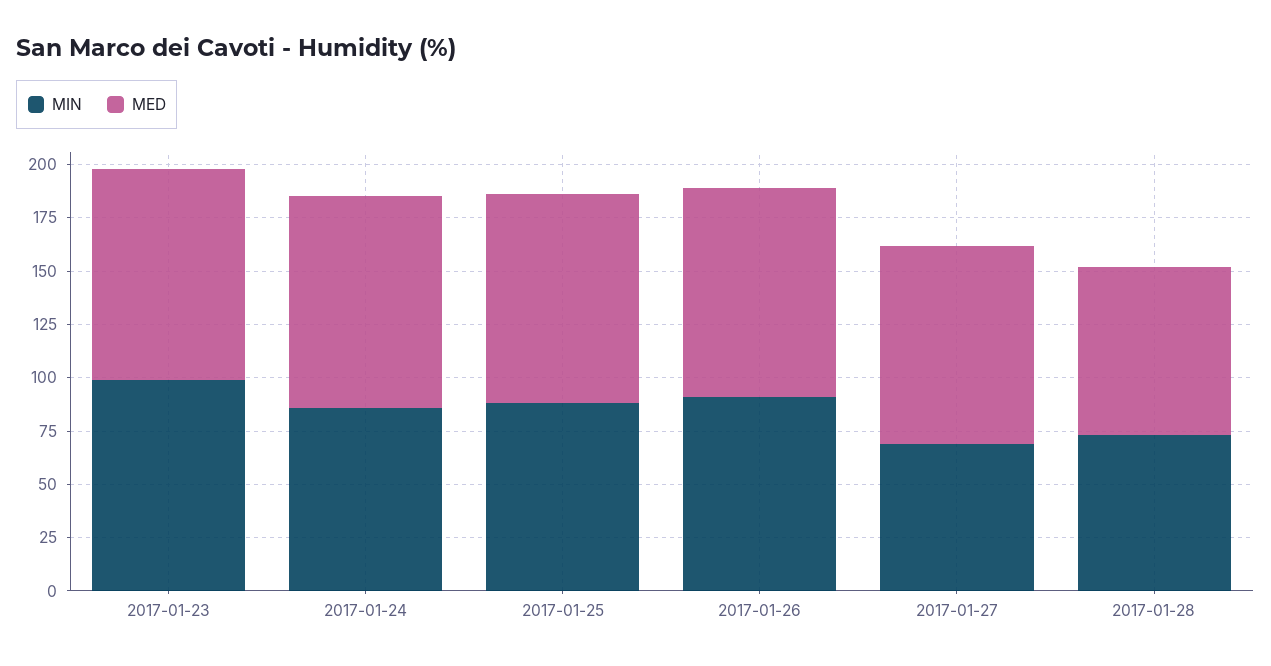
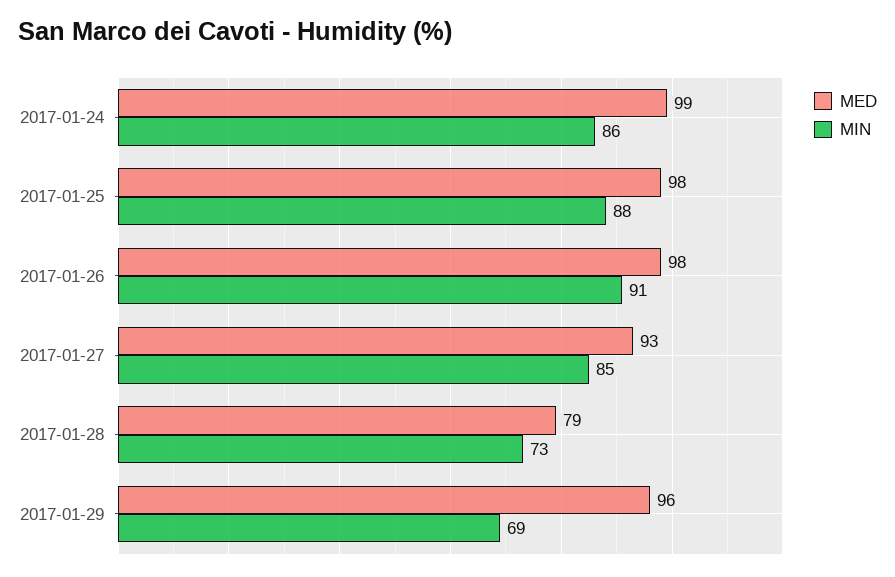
MIN, 2017-01-23: 100 -> none
MED, 2017-01-23: 100 -> none
MIN, 2017-01-27: 70 -> 85
MED, 2017-01-29: none -> 96
MIN, 2017-01-29: none -> 69

